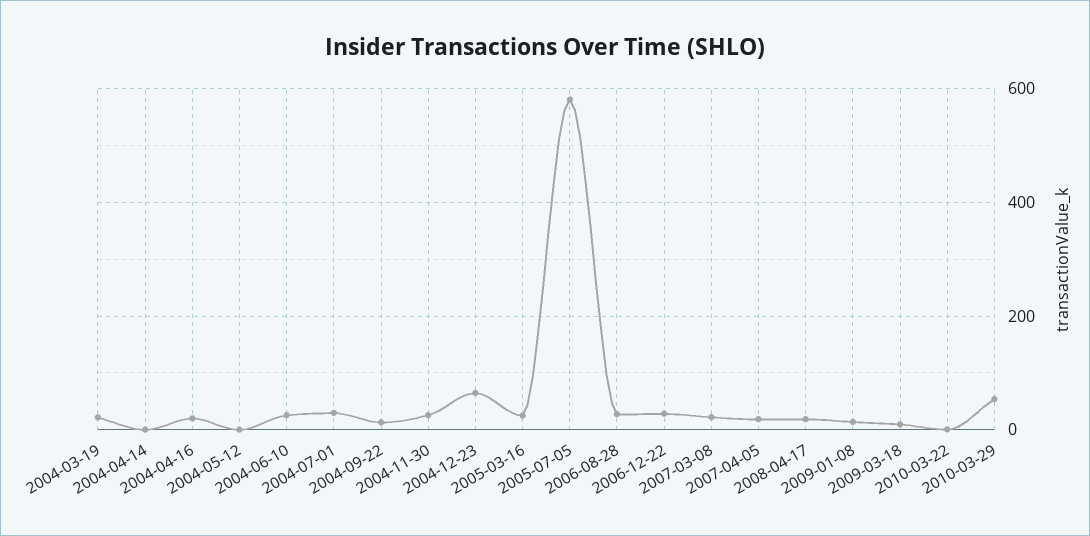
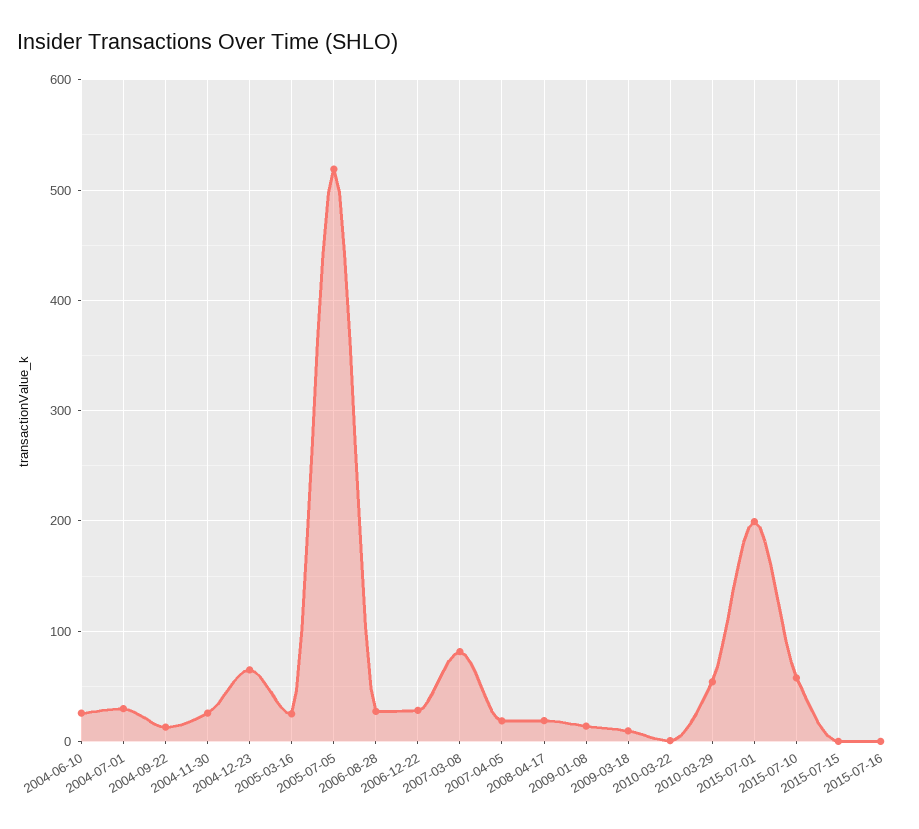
2004-03-19: 20 -> none
2004-04-14: 0 -> none
2004-04-16: 20 -> none
2004-05-12: 0 -> none
2005-07-05: 580 -> 520
2007-03-08: 20 -> 80
2015-07-01: none -> 200
2015-07-10: none -> 60
2015-07-15: none -> 0
2015-07-16: none -> 0

